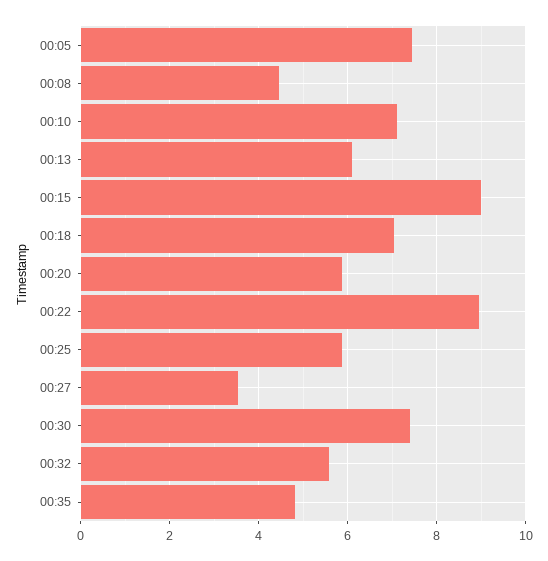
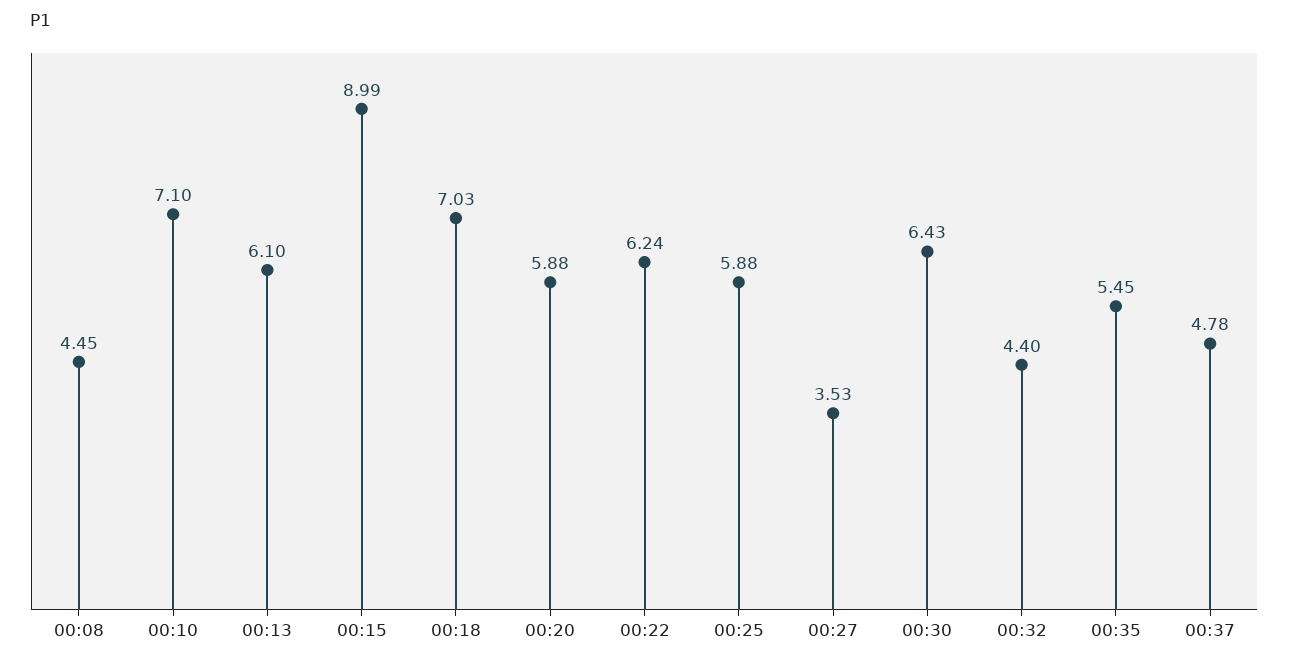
00:05: 7.4 -> none
00:22: 9 -> 6.24
00:30: 7.4 -> 6.43
00:32: 5.6 -> 4.4
00:35: 4.8 -> 5.45
00:37: none -> 4.78

